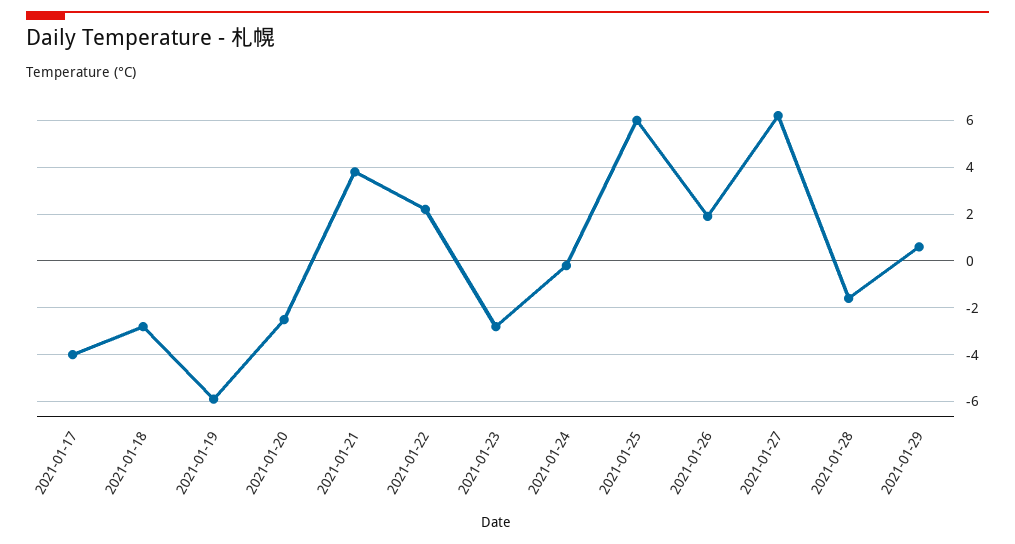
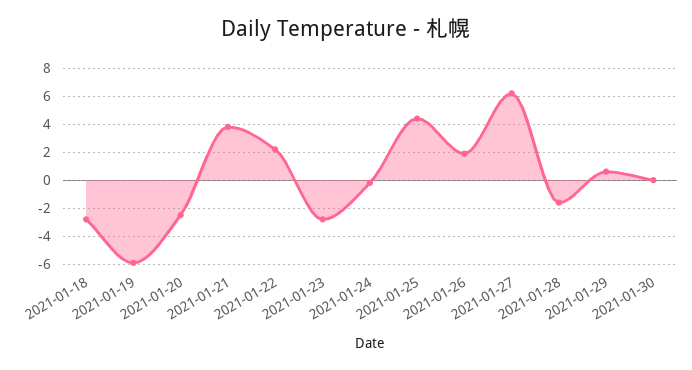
2021-01-17: -4 -> none
2021-01-25: 6 -> 4.5
2021-01-30: none -> 0

